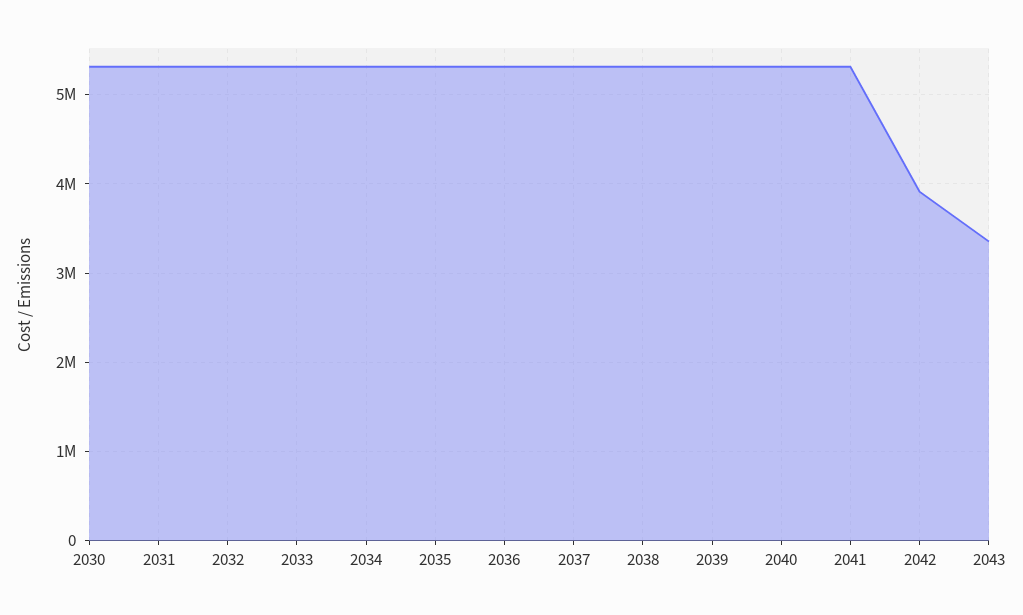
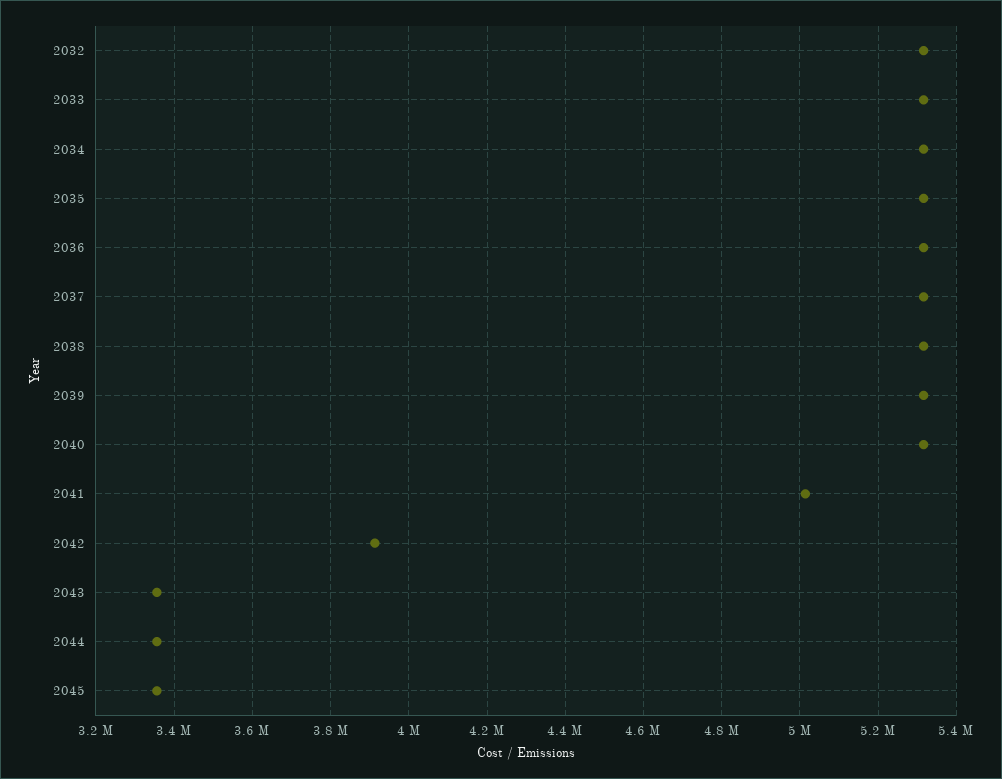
2030: 5300000 -> none
2031: 5300000 -> none
2041: 5300000 -> 5020000
2044: none -> 3360000
2045: none -> 3360000

